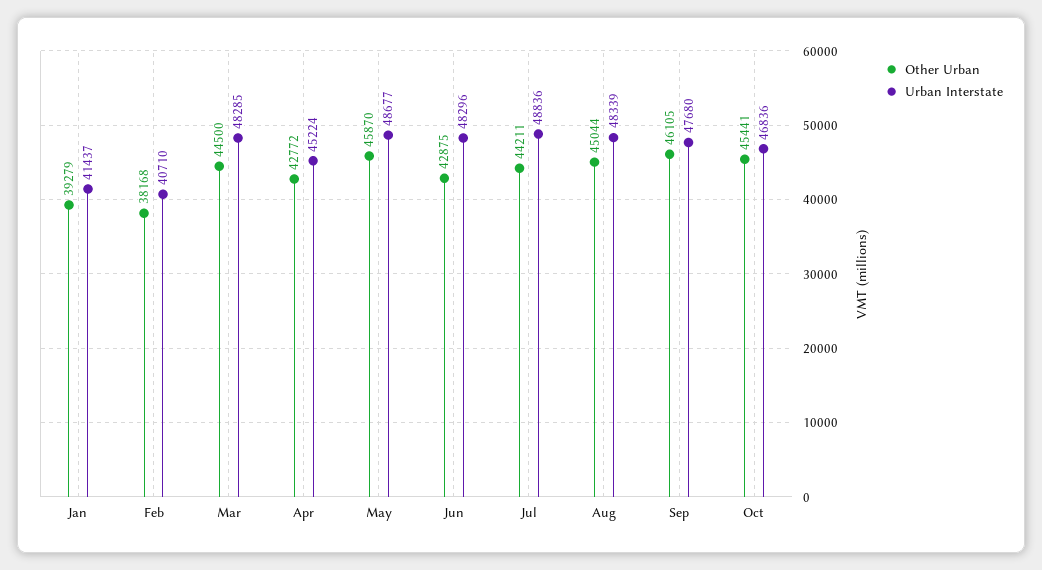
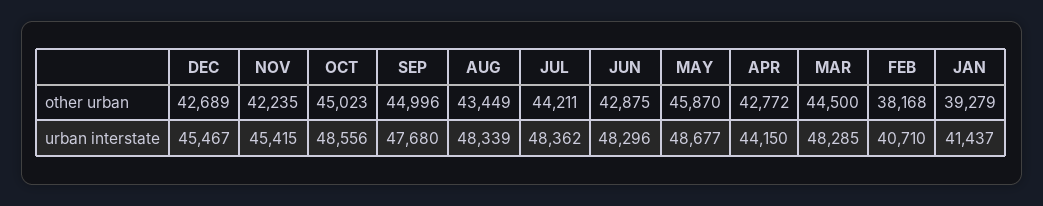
Urban Interstate, Apr: 45224 -> 44150
Urban Interstate, Jul: 48836 -> 48362
Other Urban, Aug: 45044 -> 43449
Other Urban, Sep: 46105 -> 44996
Other Urban, Oct: 45441 -> 45023
Urban Interstate, Oct: 46836 -> 48556
Other Urban, DEC: none -> 42689
Other Urban, NOV: none -> 42235
Urban Interstate, DEC: none -> 45467
Urban Interstate, NOV: none -> 45415

